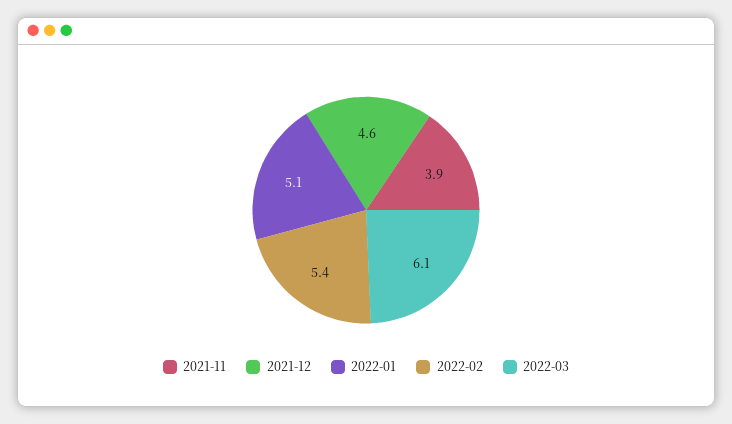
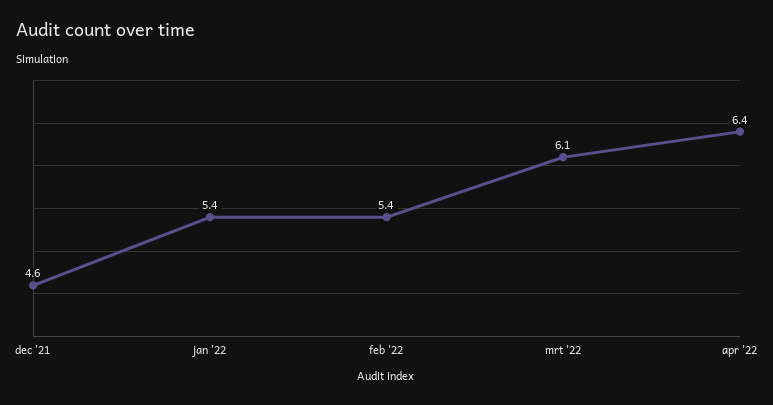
2021-11: 3.9 -> none
2022-01: 5.1 -> 5.4
apr '22: none -> 6.4

